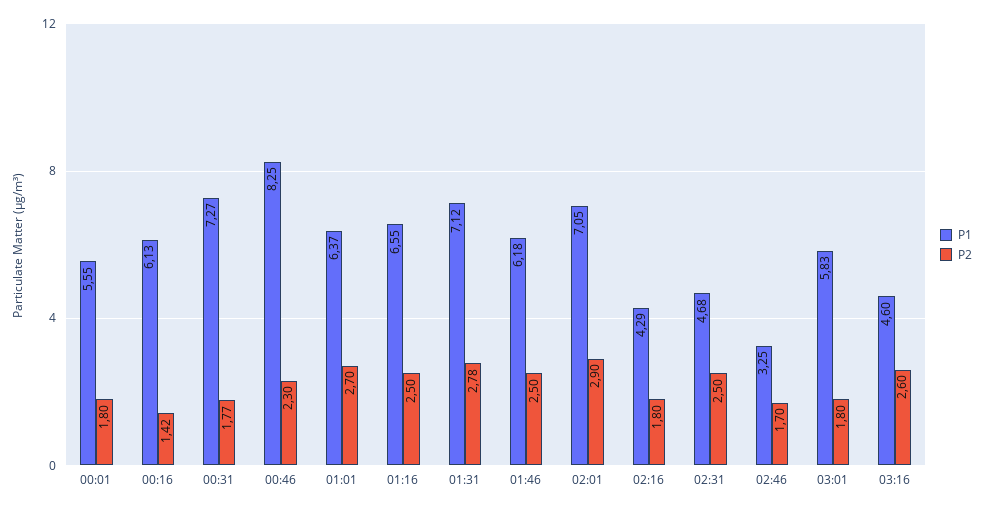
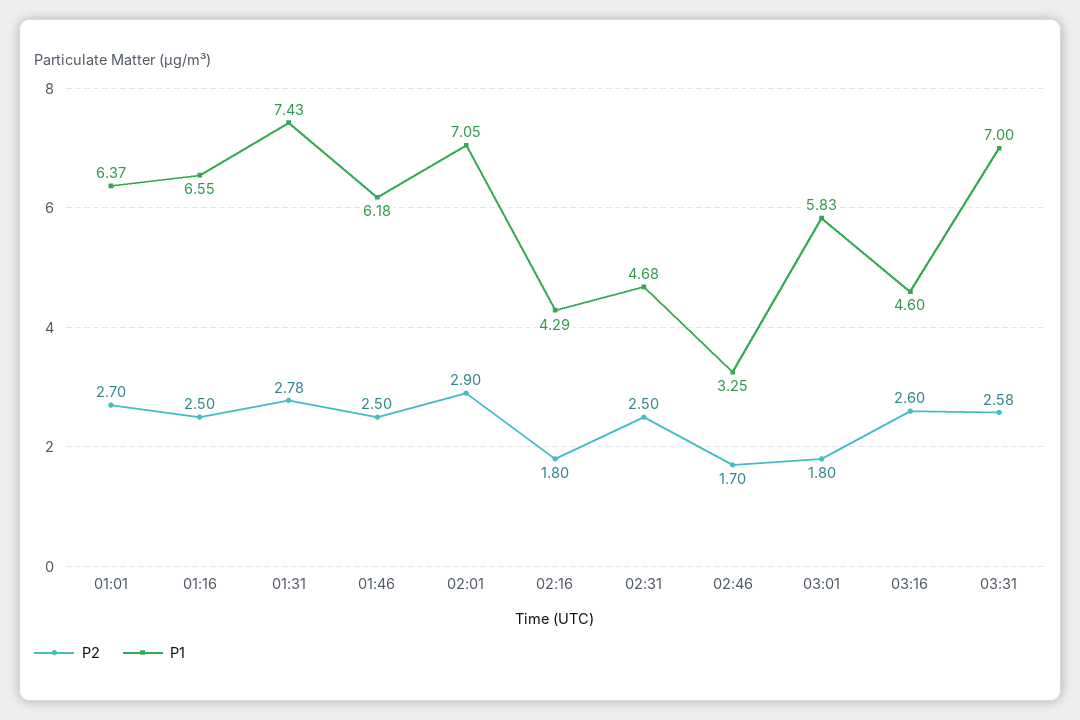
P1, 00:01: 5.55 -> none
P2, 00:01: 1.8 -> none
P1, 00:16: 6.13 -> none
P2, 00:16: 1.42 -> none
P1, 00:31: 7.27 -> none
P2, 00:31: 1.77 -> none
P1, 00:46: 8.25 -> none
P2, 00:46: 2.3 -> none
P1, 01:31: 7.12 -> 7.43
P2, 03:31: none -> 2.58
P1, 03:31: none -> 7

